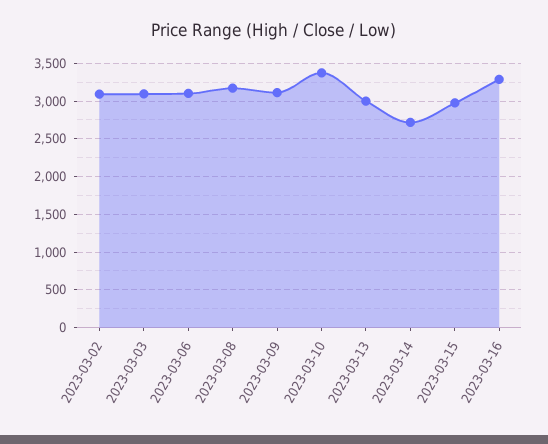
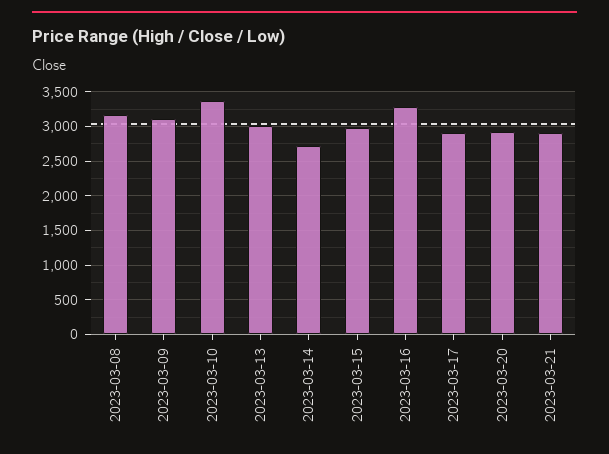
2023-03-02: 3100 -> none
2023-03-03: 3100 -> none
2023-03-06: 3100 -> none
2023-03-17: none -> 2900
2023-03-20: none -> 2900
2023-03-21: none -> 2900

